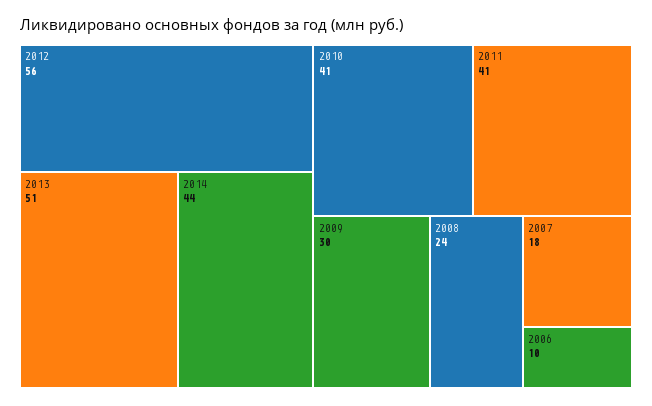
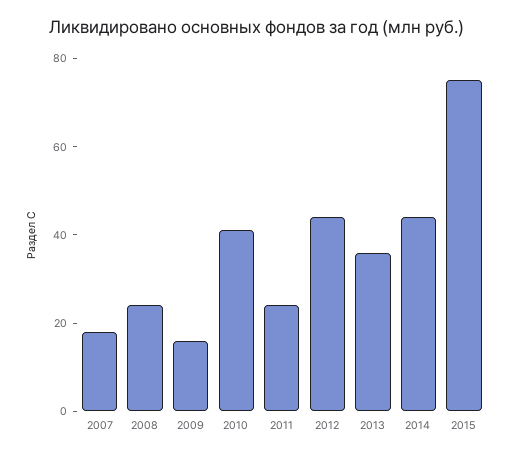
2012: 56 -> 45
2013: 51 -> 35
2011: 41 -> 25
2009: 30 -> 15
2006: 10 -> none
2015: none -> 75

